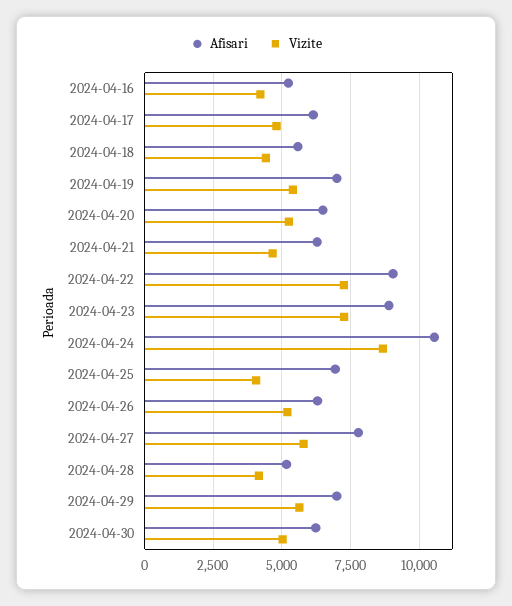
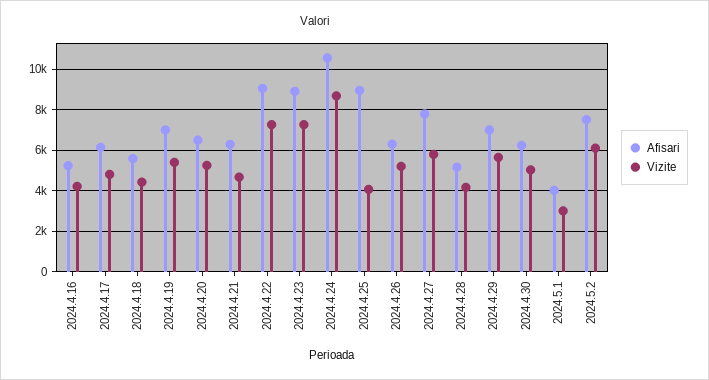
Afisari, 2024-04-25: 7000 -> 9000
Afisari, 2024.5.1: none -> 4000
Vizite, 2024.5.1: none -> 3000
Afisari, 2024.5.2: none -> 7500
Vizite, 2024.5.2: none -> 6000

